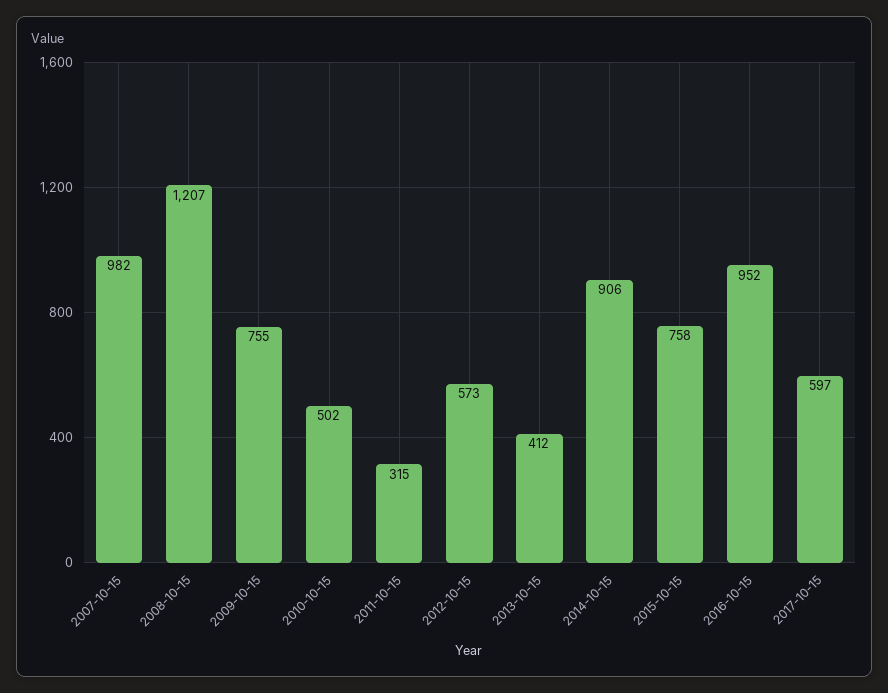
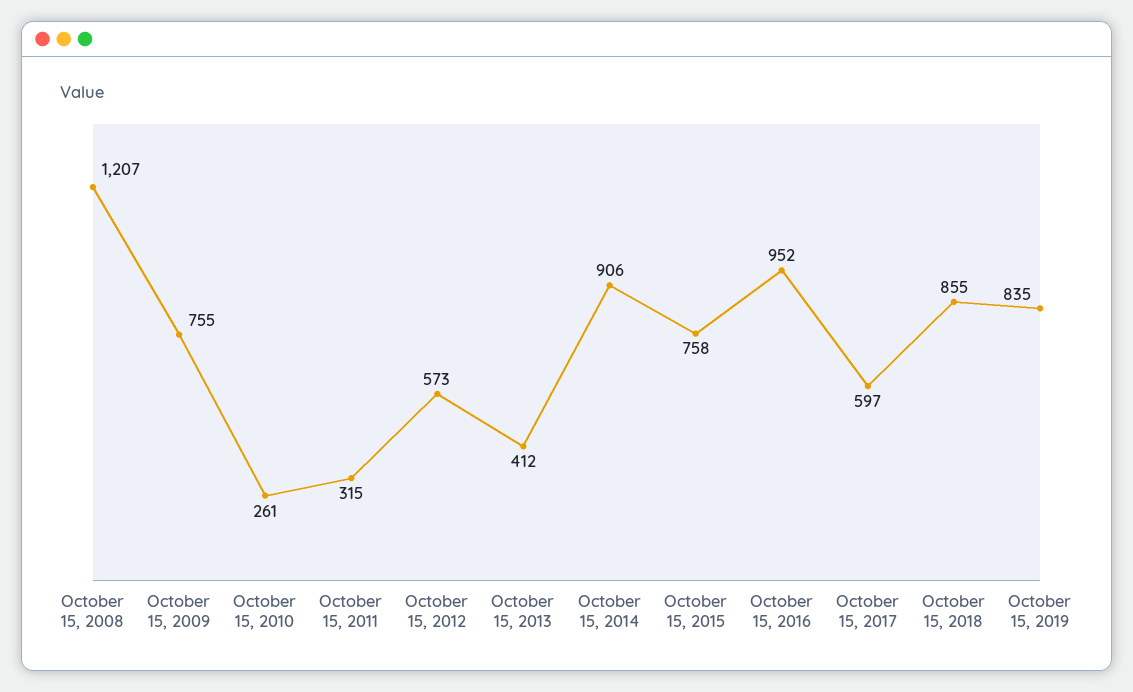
2007-10-15: 982 -> none
2010-10-15: 502 -> 261
October 15, 2018: none -> 855
October 15, 2019: none -> 835

